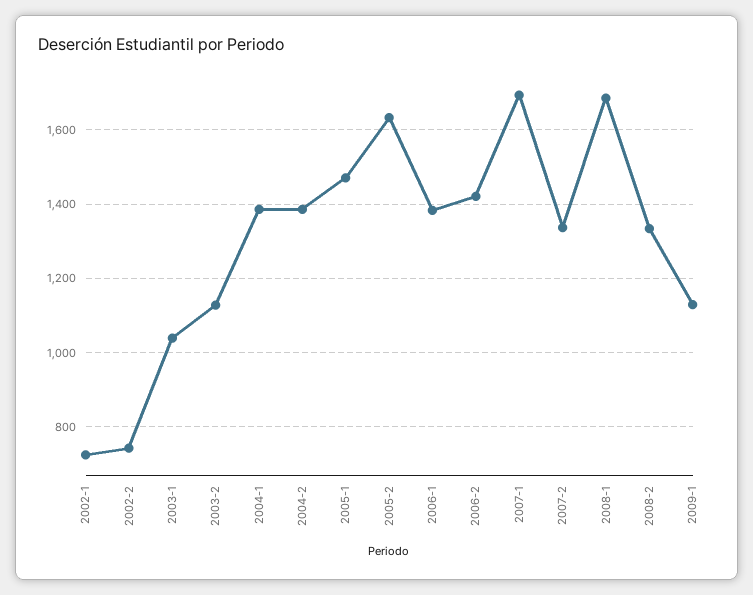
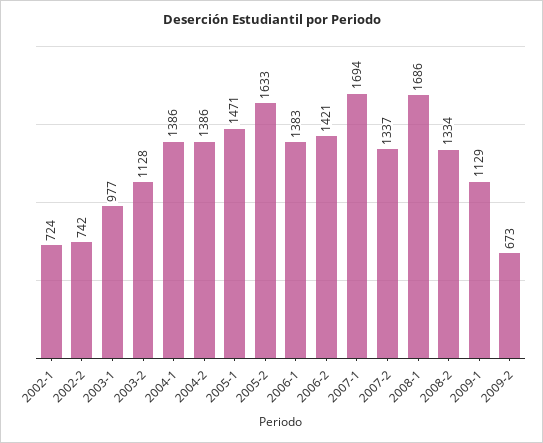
2003-1: 1040 -> 977
2009-2: none -> 673

